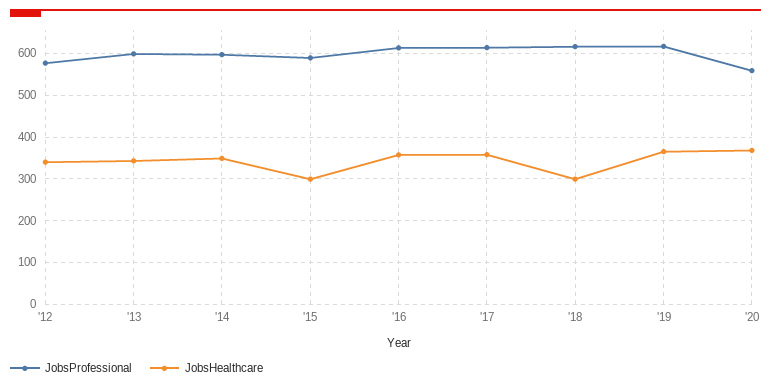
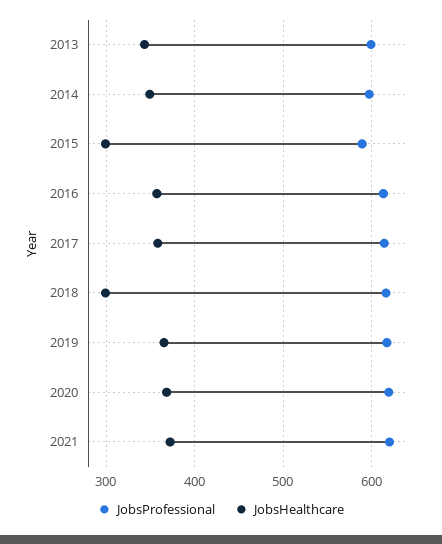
JobsProfessional, '12: 580 -> none
JobsHealthcare, '12: 340 -> none
JobsProfessional, '20: 560 -> 620
JobsProfessional, 2021: none -> 620
JobsHealthcare, 2021: none -> 370

